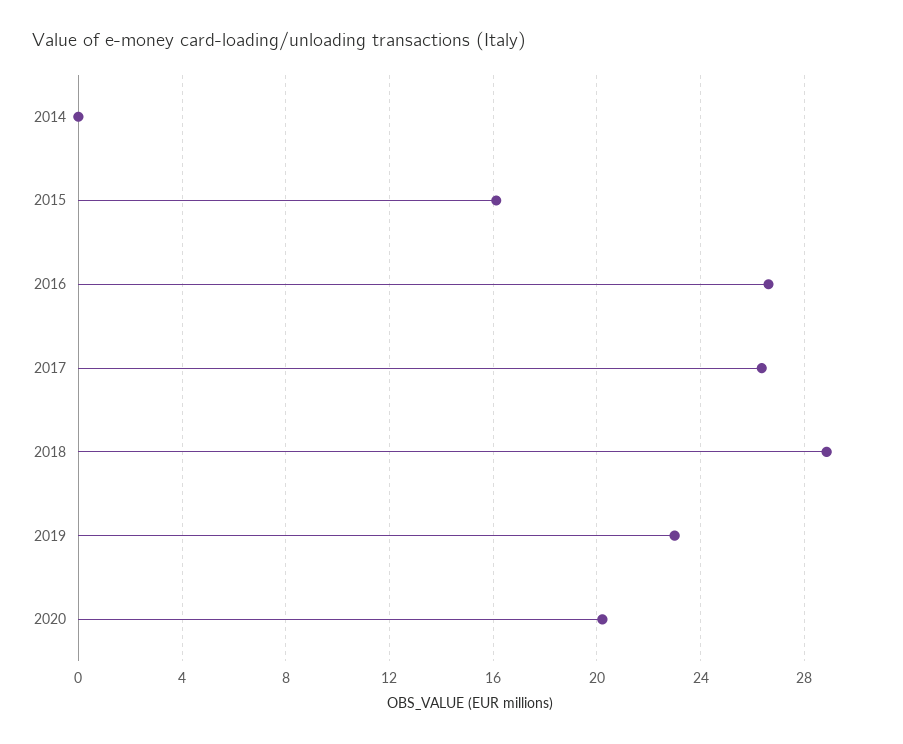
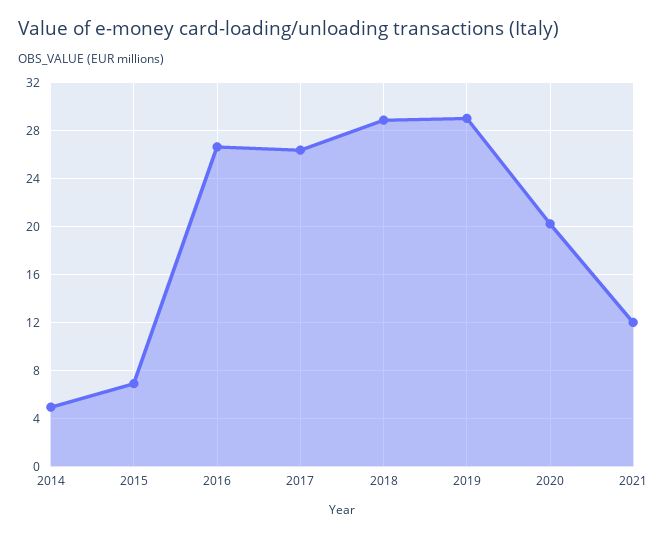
2014: 0 -> 5
2015: 16 -> 7
2019: 23 -> 29
2021: none -> 12

